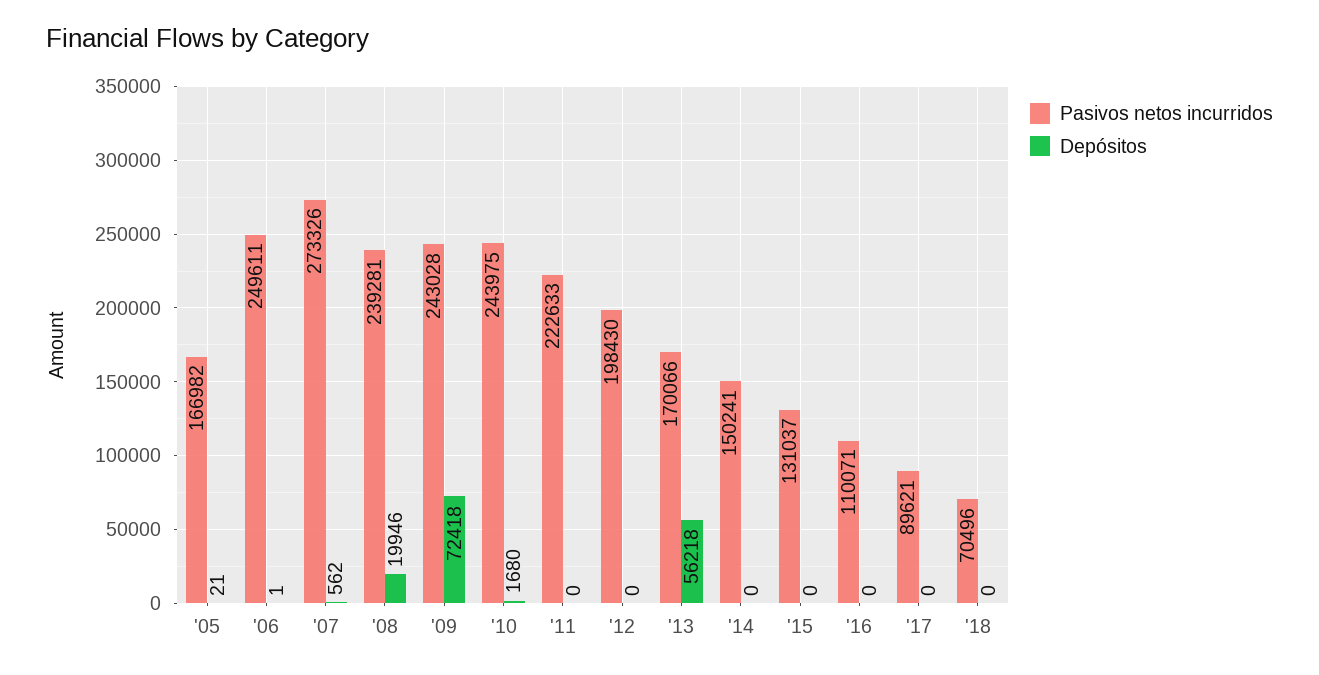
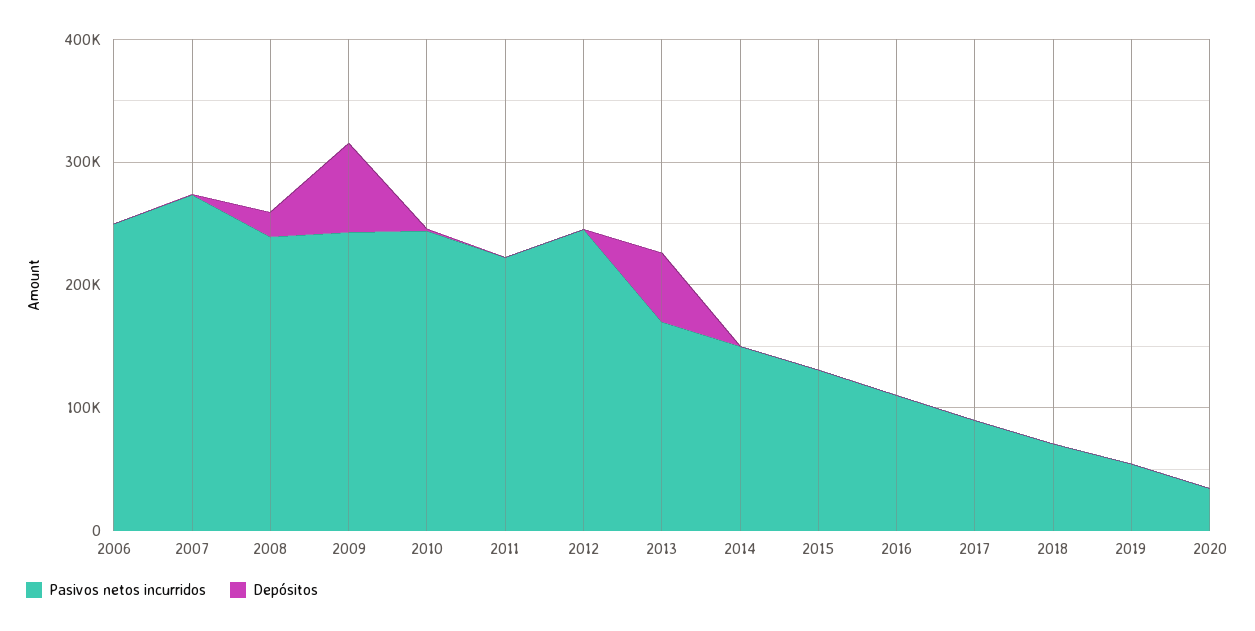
Pasivos netos incurridos, '05: 166982 -> none
Depósitos, '05: 21 -> none
Pasivos netos incurridos, '12: 198430 -> 240000
Pasivos netos incurridos, 2019: none -> 60000
Depósitos, 2019: none -> 0
Pasivos netos incurridos, 2020: none -> 40000
Depósitos, 2020: none -> 0

